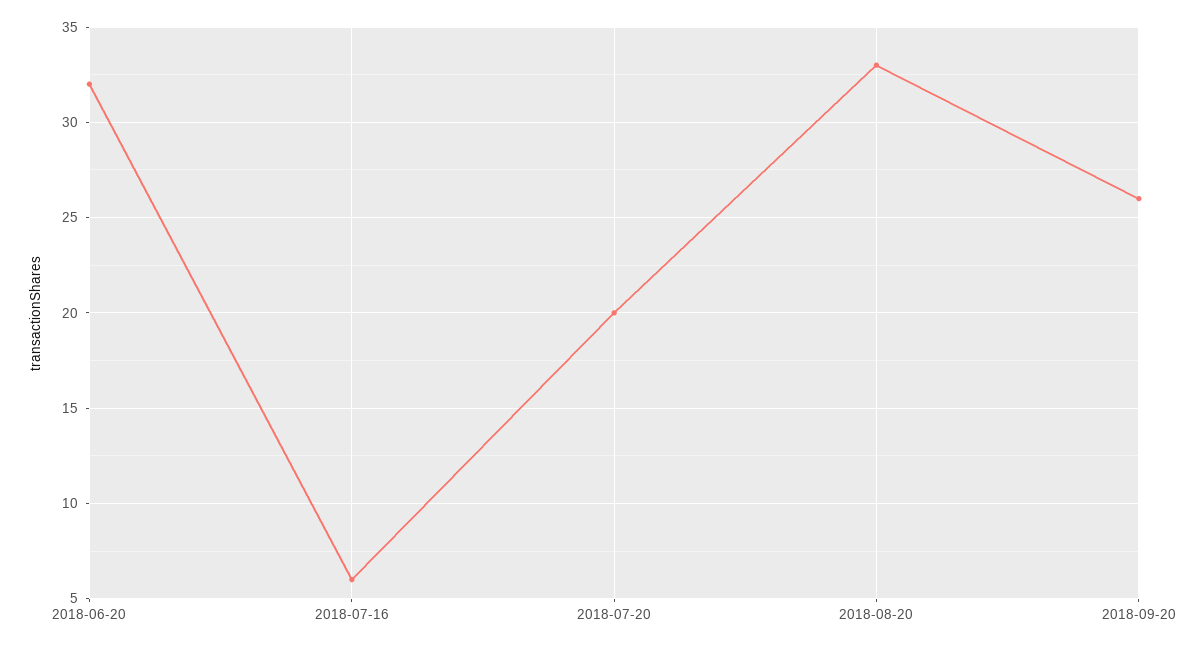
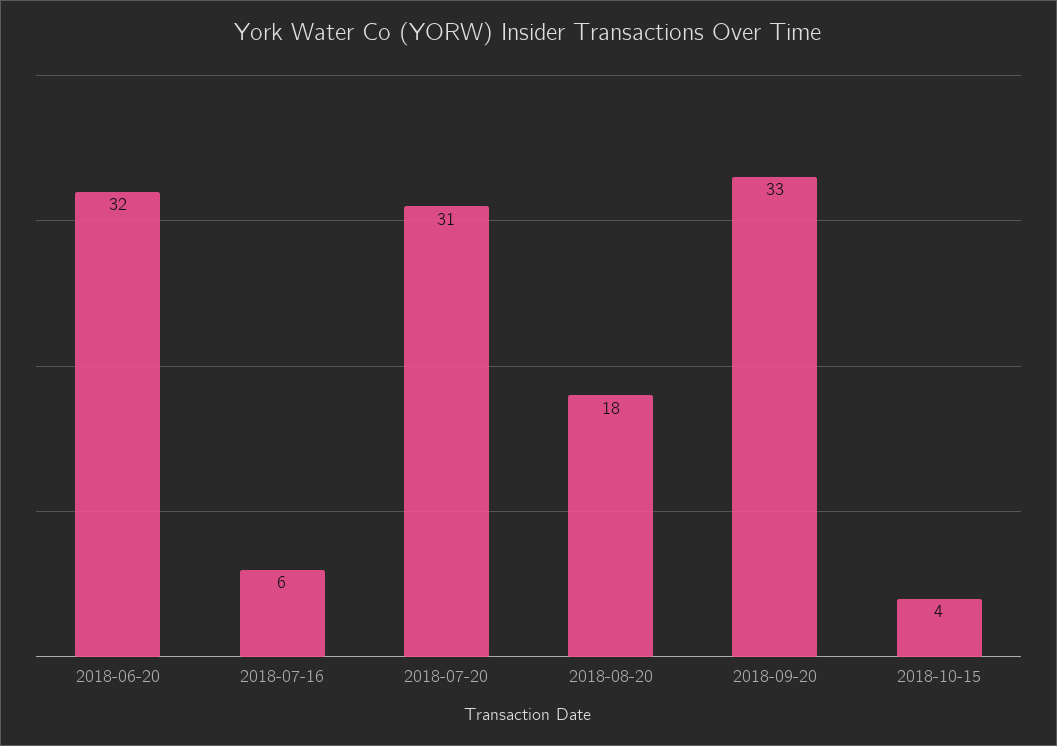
2018-07-20: 20 -> 31
2018-08-20: 33 -> 18
2018-09-20: 26 -> 33
2018-10-15: none -> 4

